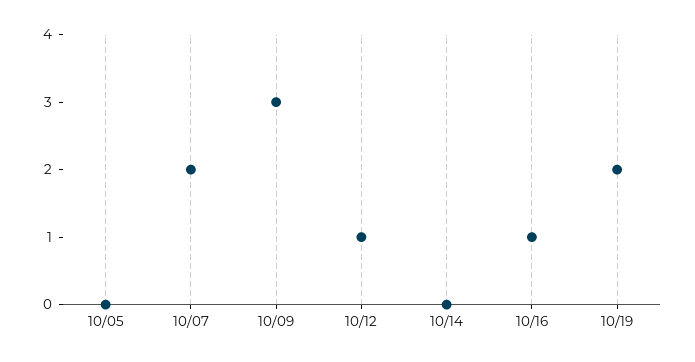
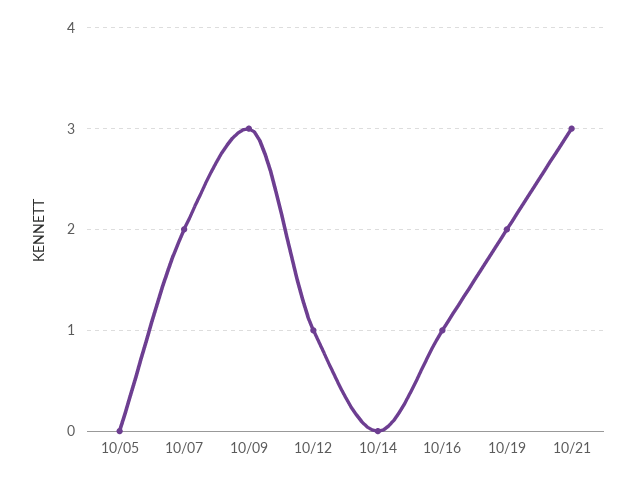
10/21: none -> 3

